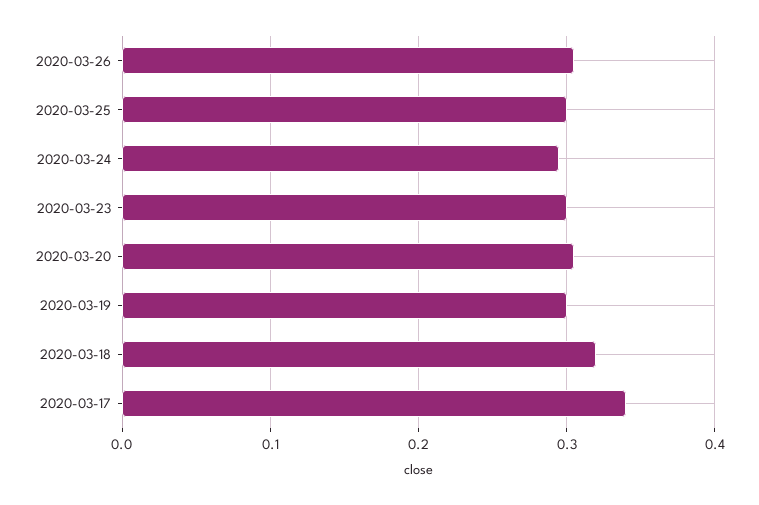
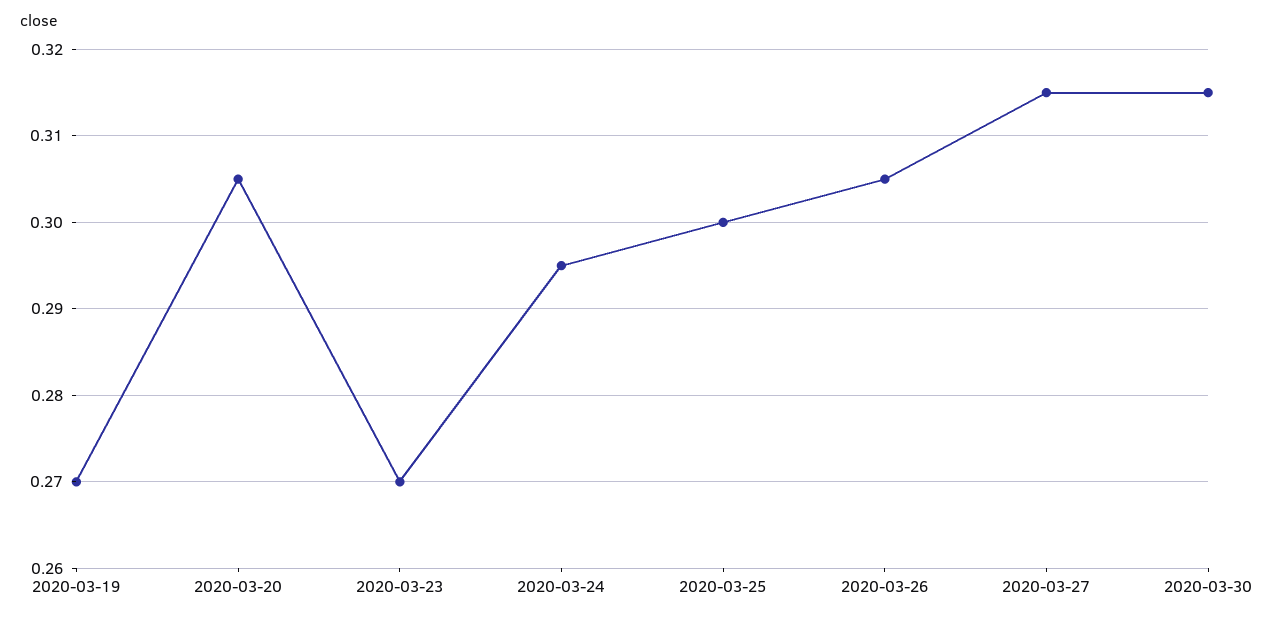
2020-03-23: 0.3 -> 0.27
2020-03-19: 0.3 -> 0.27
2020-03-18: 0.32 -> none
2020-03-17: 0.34 -> none
2020-03-27: none -> 0.315
2020-03-30: none -> 0.315

